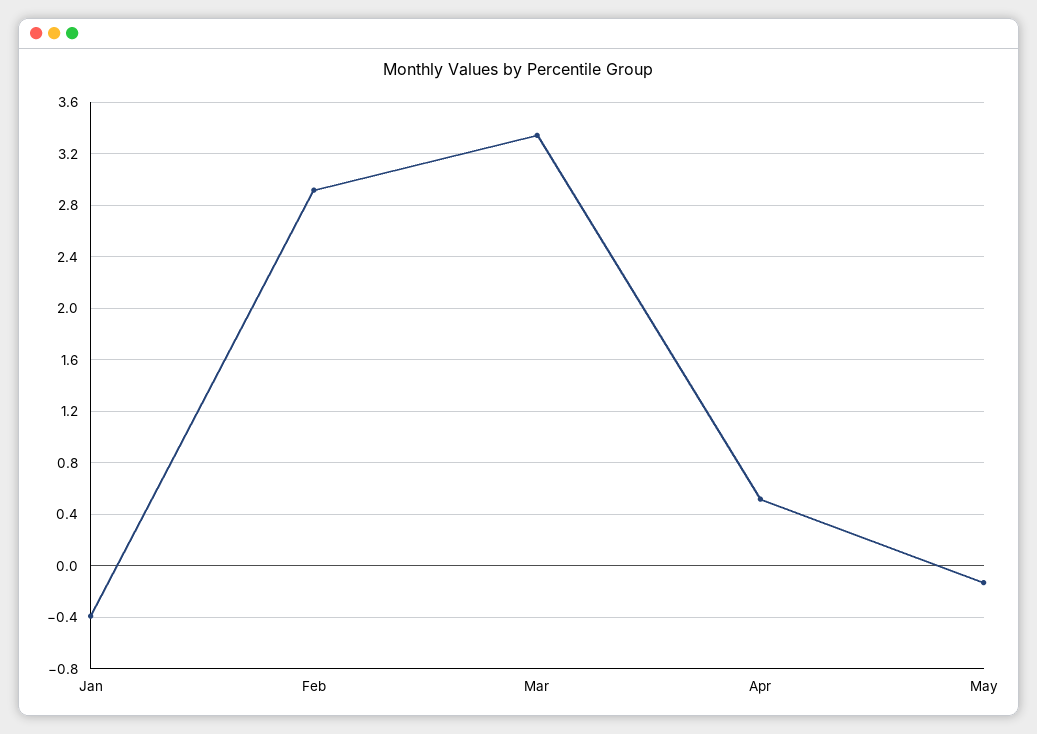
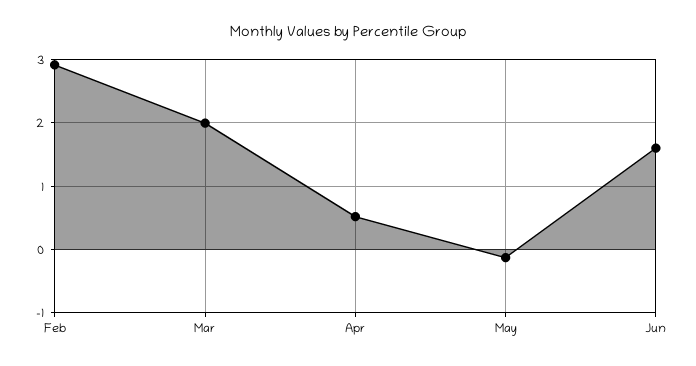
Jan: -0.4 -> none
Mar: 3.35 -> 2
Jun: none -> 1.6

